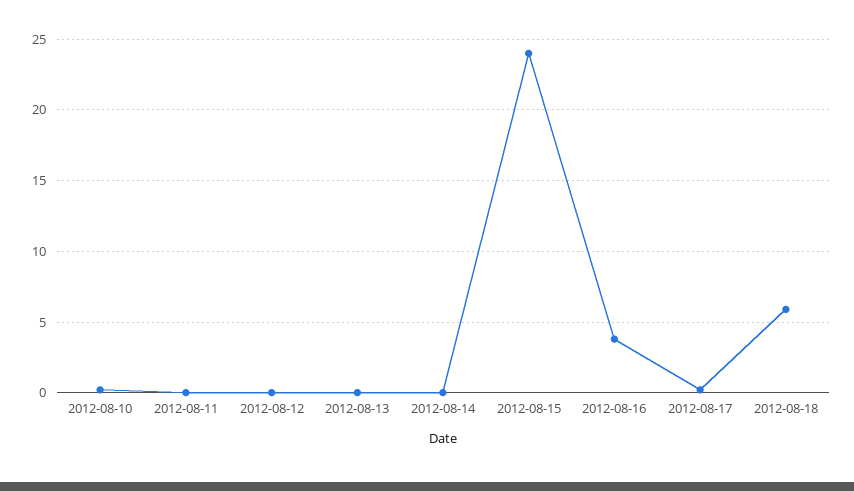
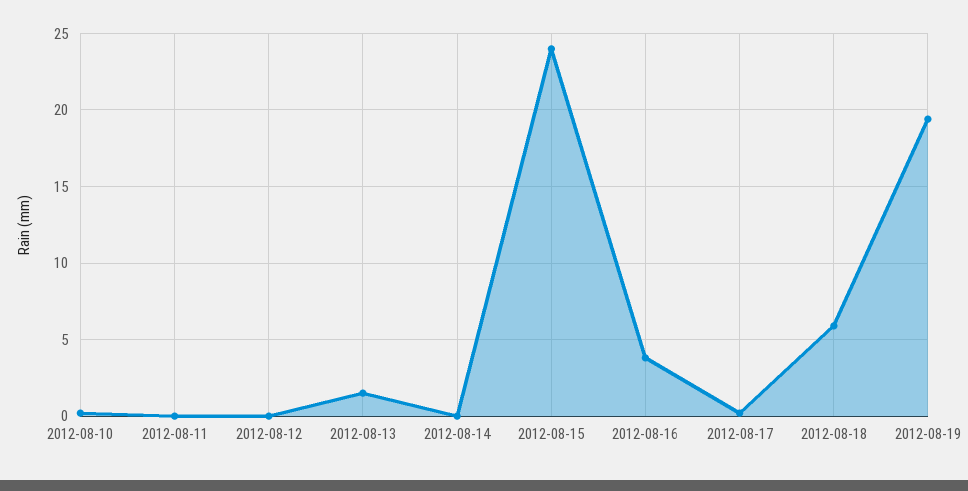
2012-08-13: 0 -> 1.5
2012-08-19: none -> 19.5

